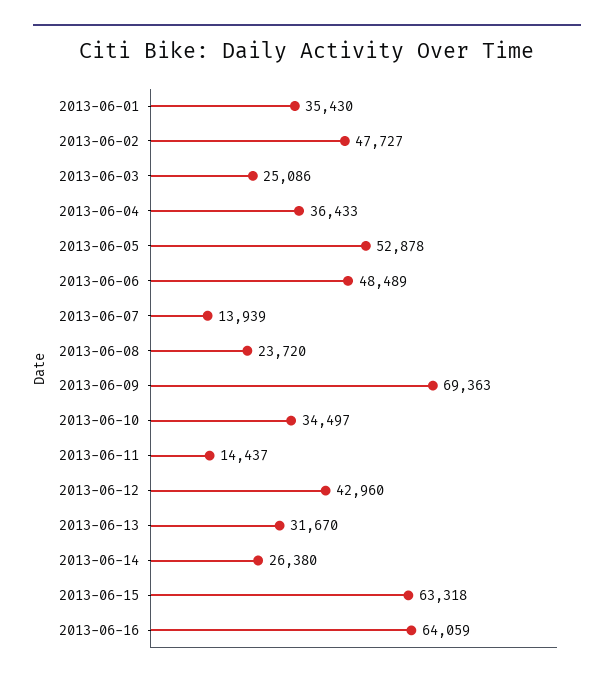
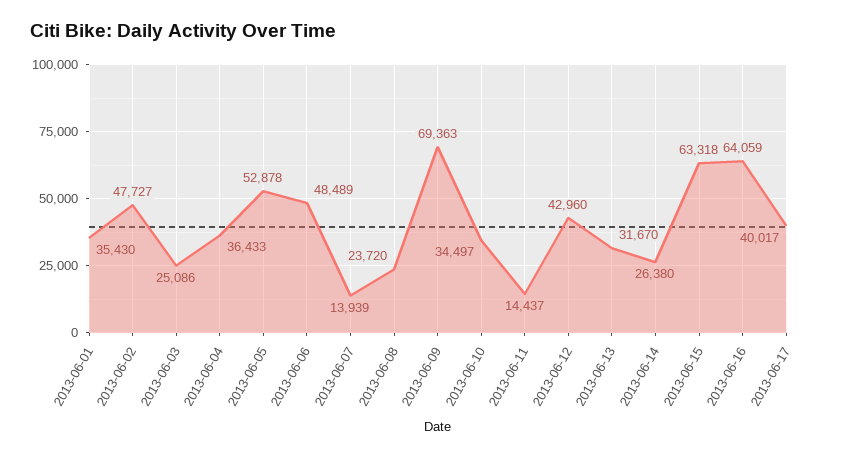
2013-06-17: none -> 40017

